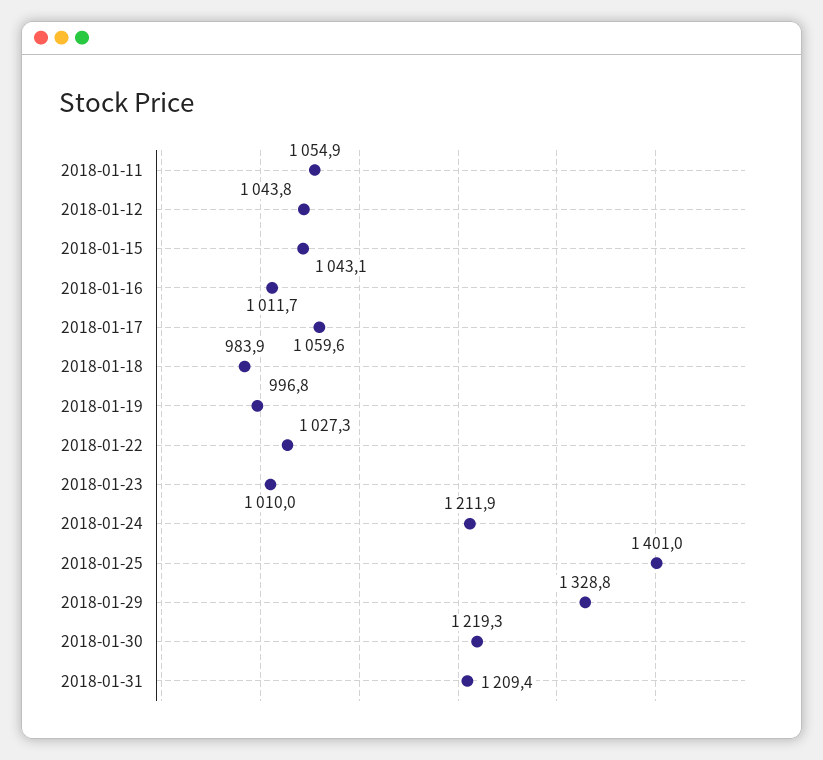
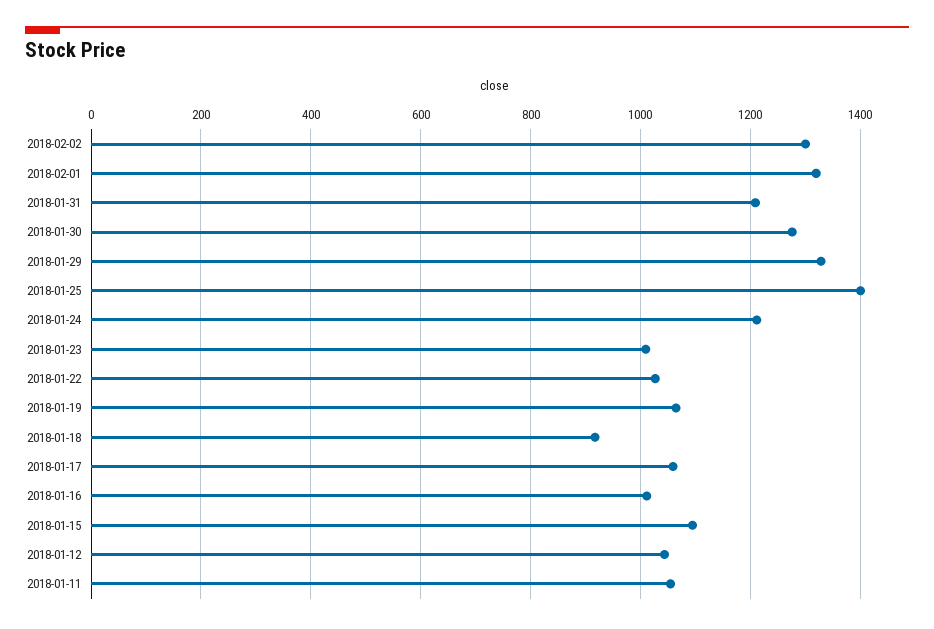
2018-01-15: 1043.1 -> 1100
2018-01-18: 983.9 -> 920
2018-01-19: 996.8 -> 1060
2018-01-30: 1219.3 -> 1280
2018-02-02: none -> 1300
2018-02-01: none -> 1320

